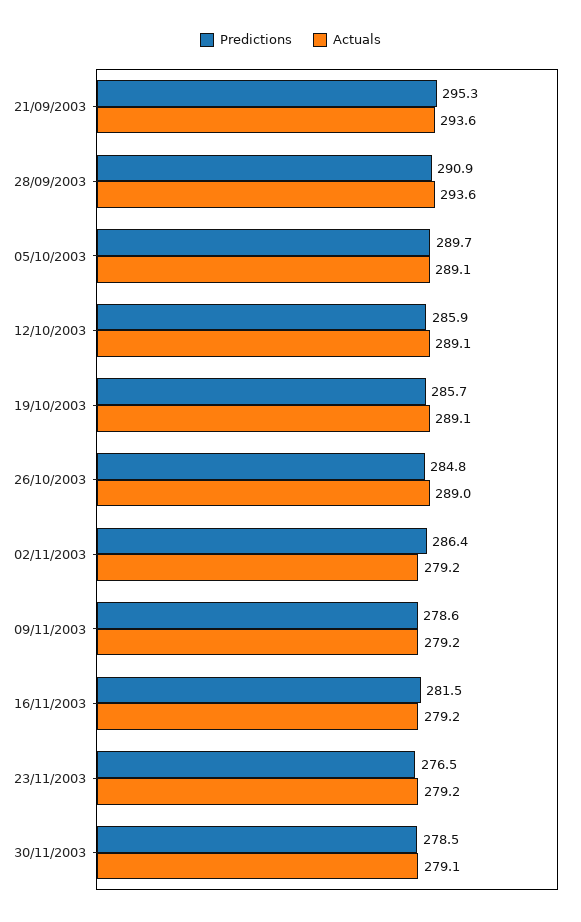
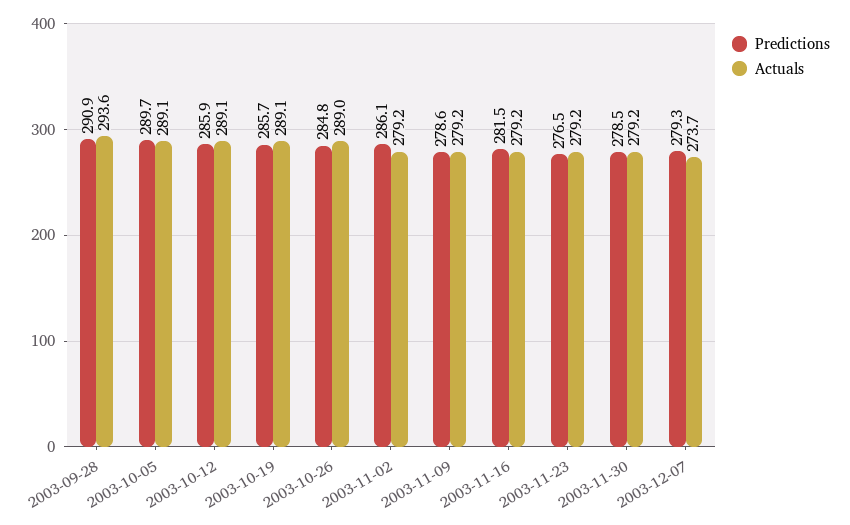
Predictions, 21/09/2003: 295.3 -> none
Actuals, 21/09/2003: 293.6 -> none
Predictions, 02/11/2003: 286.4 -> 286.1
Actuals, 30/11/2003: 279.1 -> 279.2
Predictions, 2003-12-07: none -> 279.3
Actuals, 2003-12-07: none -> 273.7

